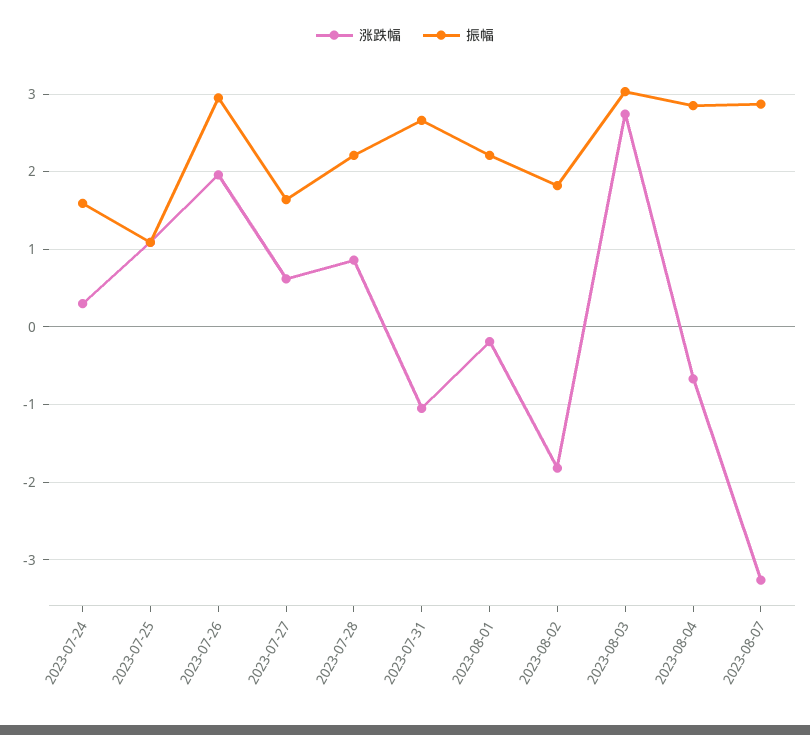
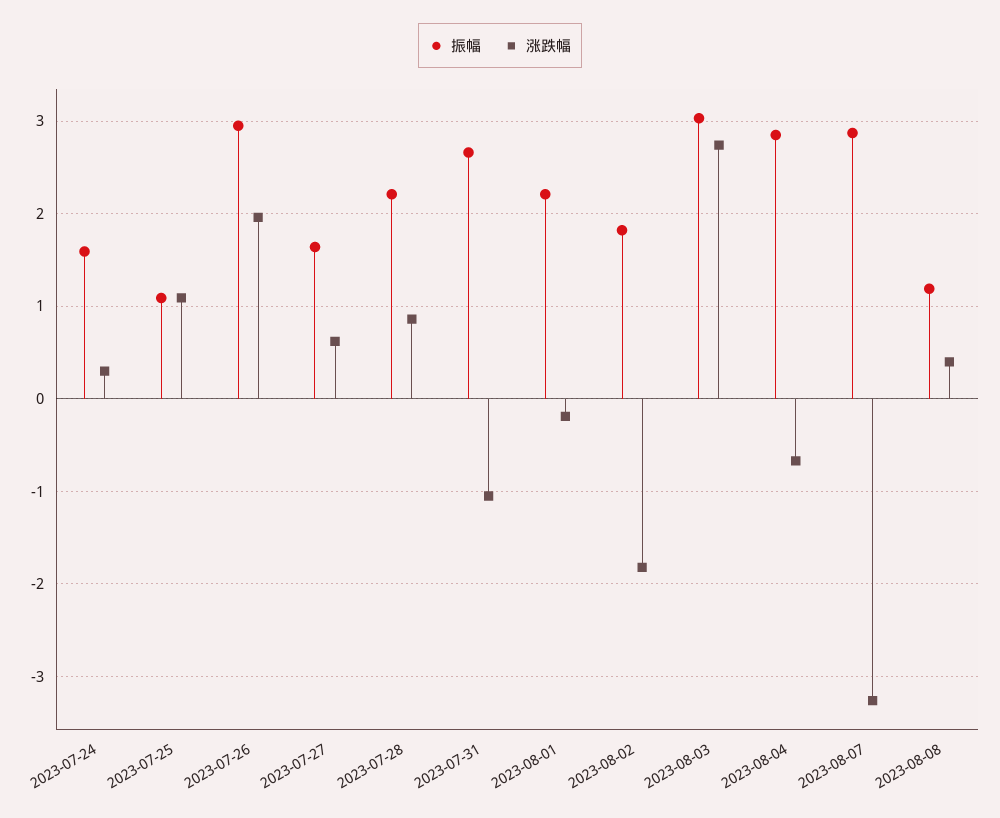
振幅, 2023-08-08: none -> 1.2
涨跌幅, 2023-08-08: none -> 0.4

